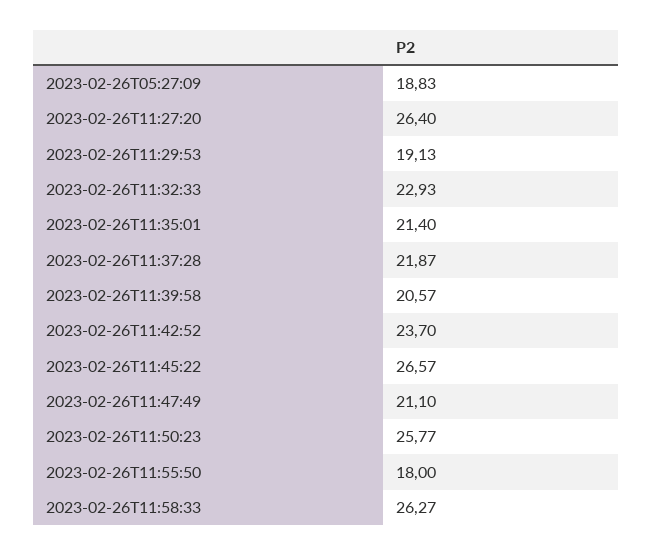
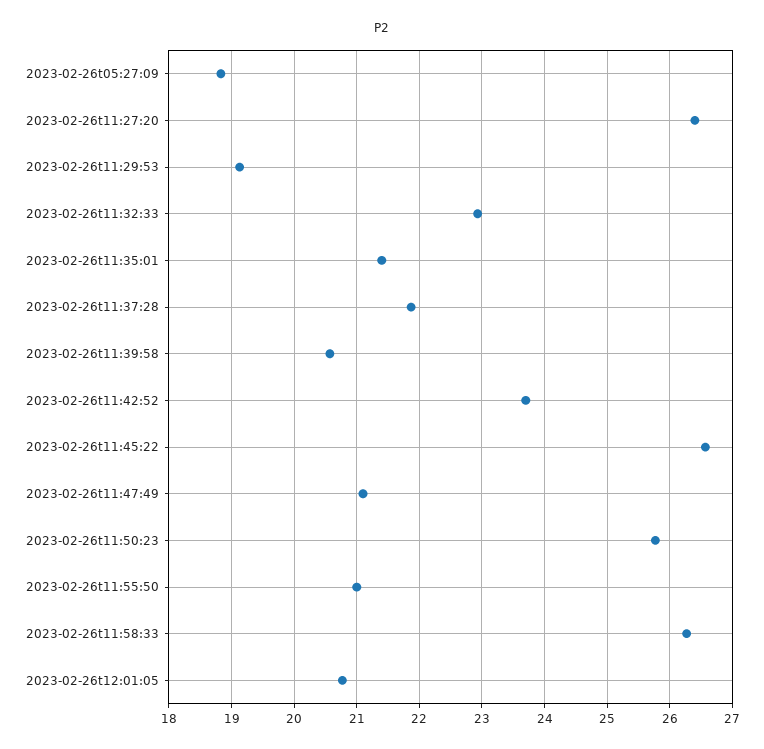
2023-02-26T11:55:50: 18 -> 21
2023-02-26t12:01:05: none -> 20.8

